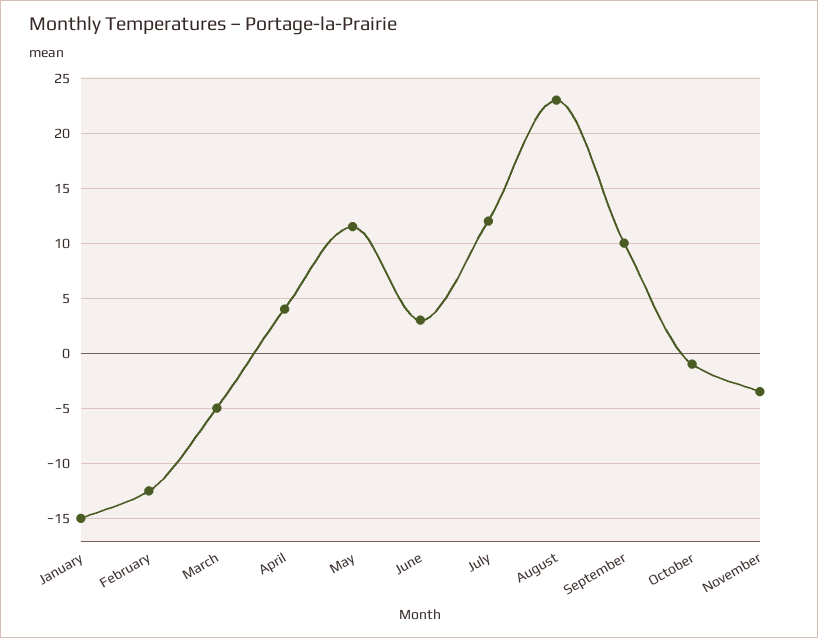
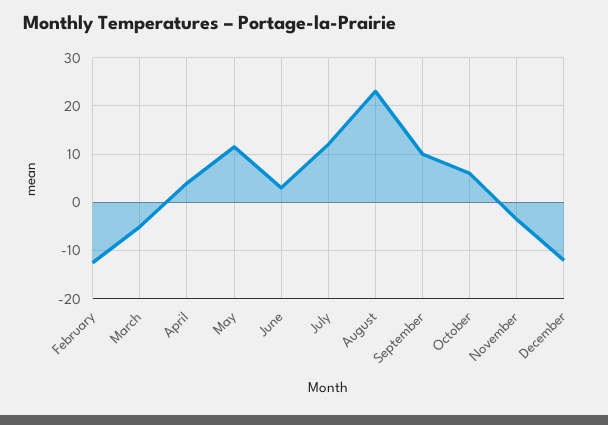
January: -15 -> none
October: -1 -> 6
December: none -> -12

